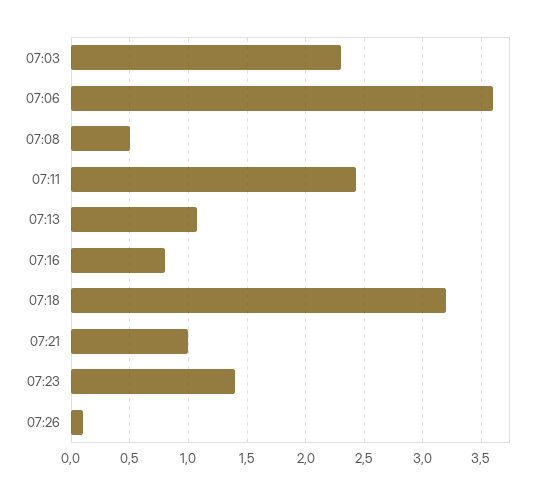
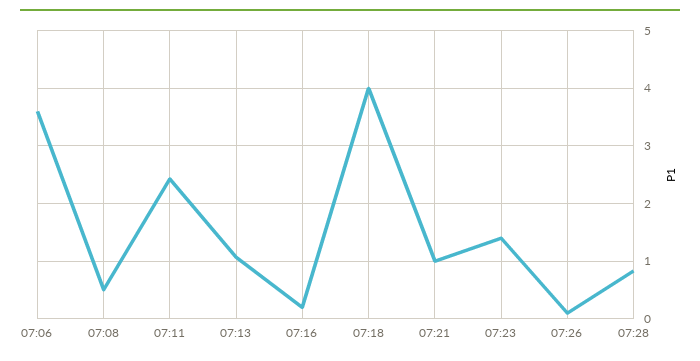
07:03: 2.3 -> none
07:16: 0.8 -> 0.2
07:18: 3.2 -> 4
07:28: none -> 0.8

